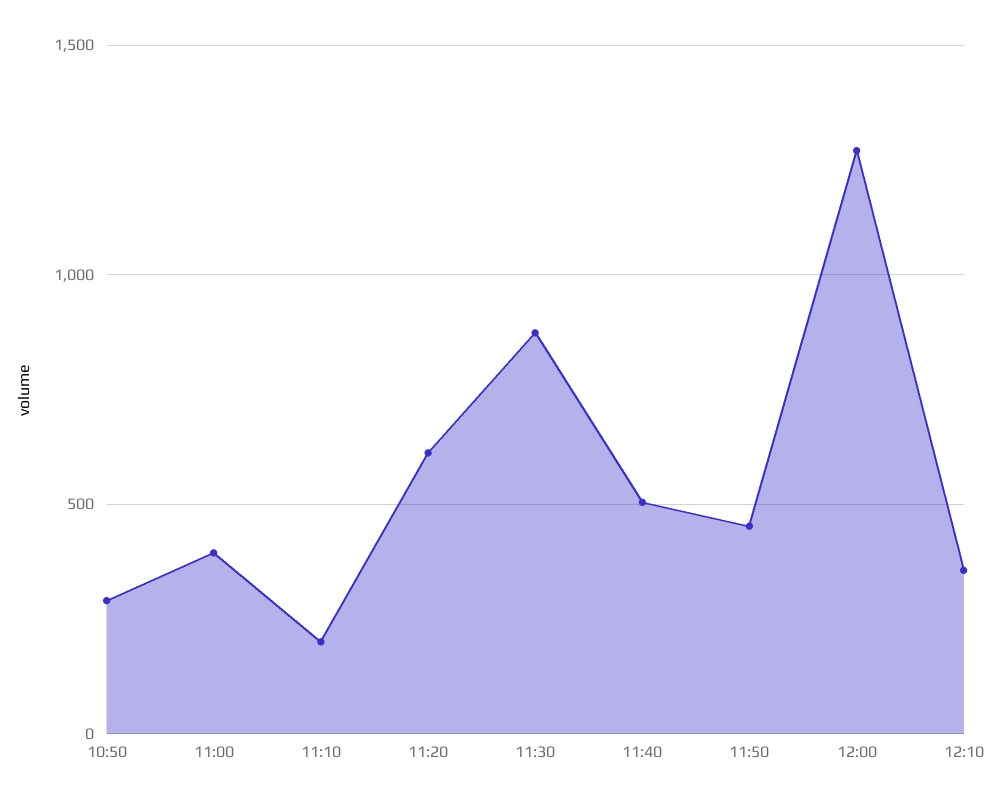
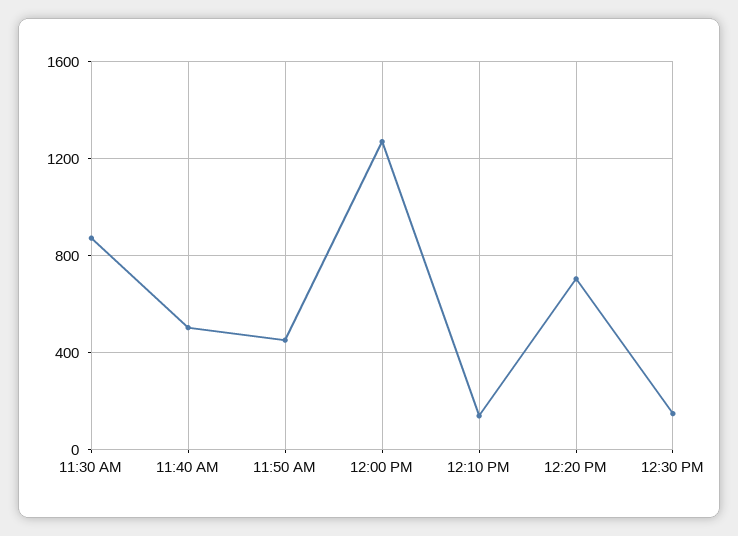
10:50: 300 -> none
11:00: 400 -> none
11:10: 200 -> none
11:20: 600 -> none
12:10: 350 -> 150
12:20 PM: none -> 700
12:30 PM: none -> 150

